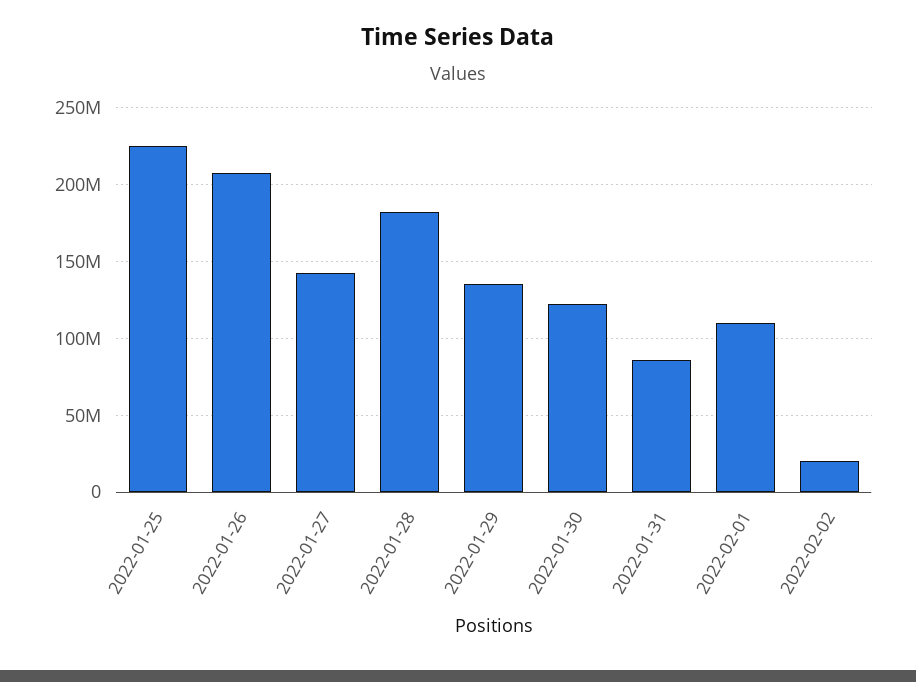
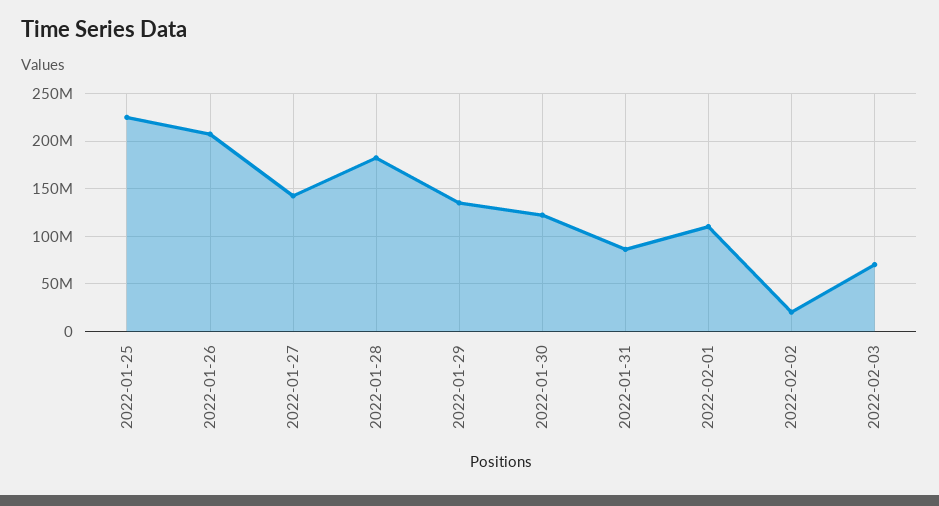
2022-02-03: none -> 70000000

